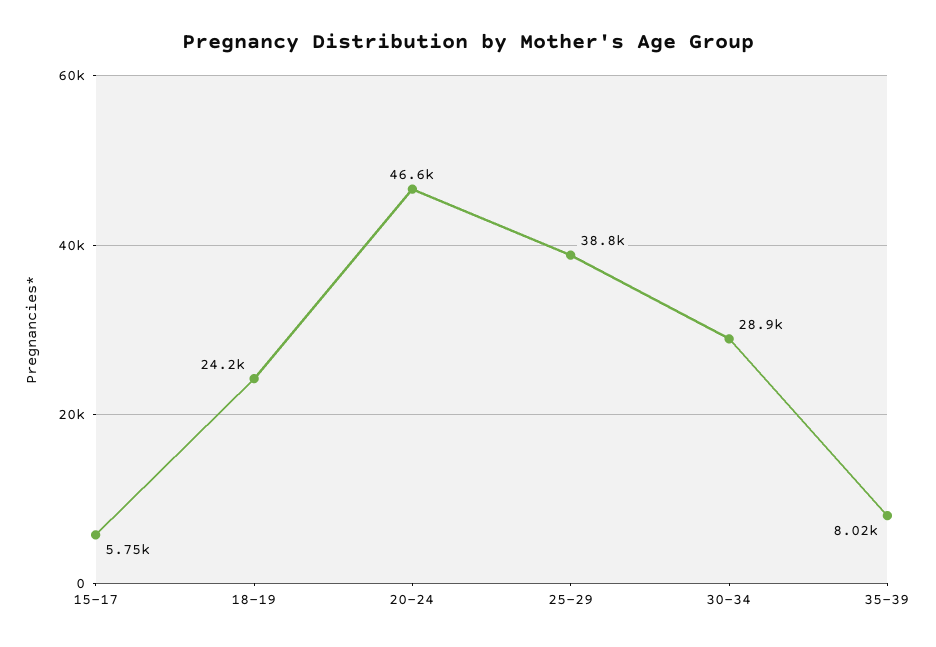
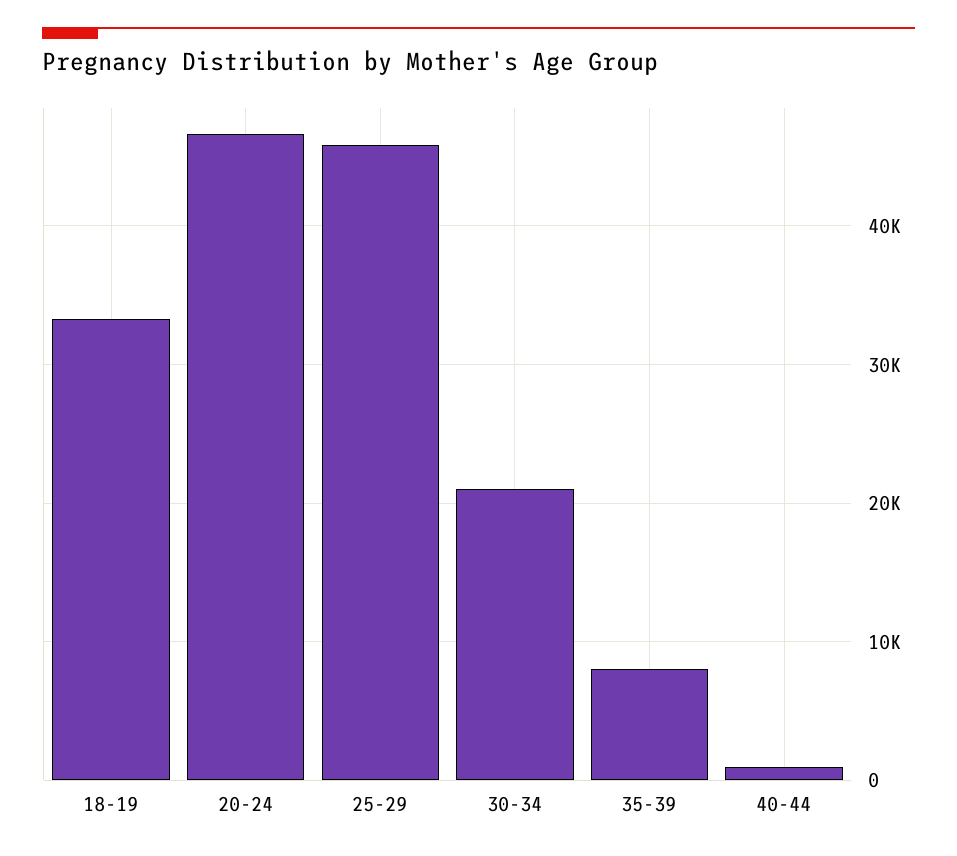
15-17: 5750 -> none
18-19: 24200 -> 33000
25-29: 38800 -> 46000
30-34: 28900 -> 21000
40-44: none -> 1000

